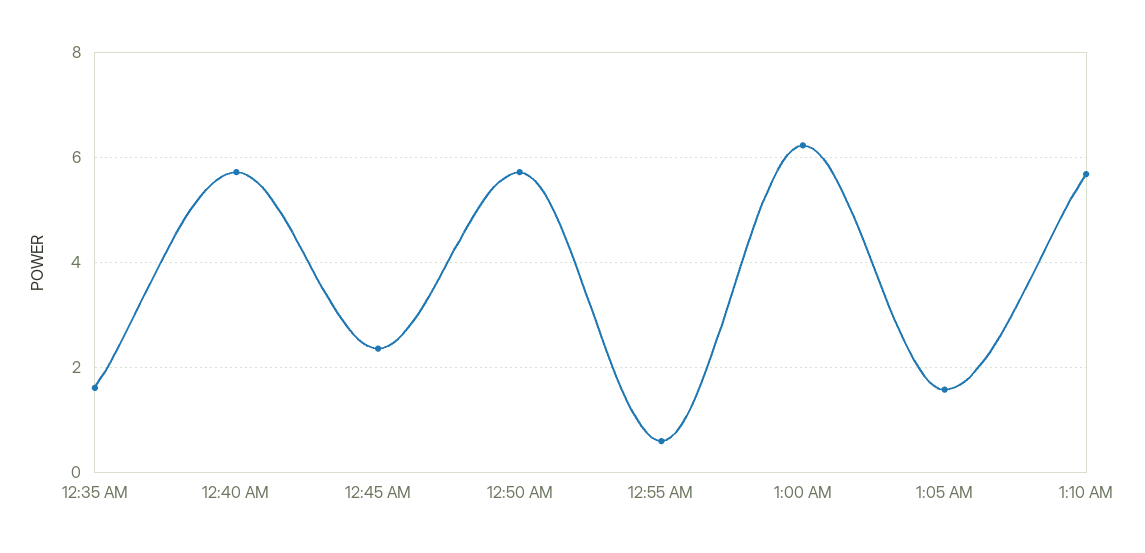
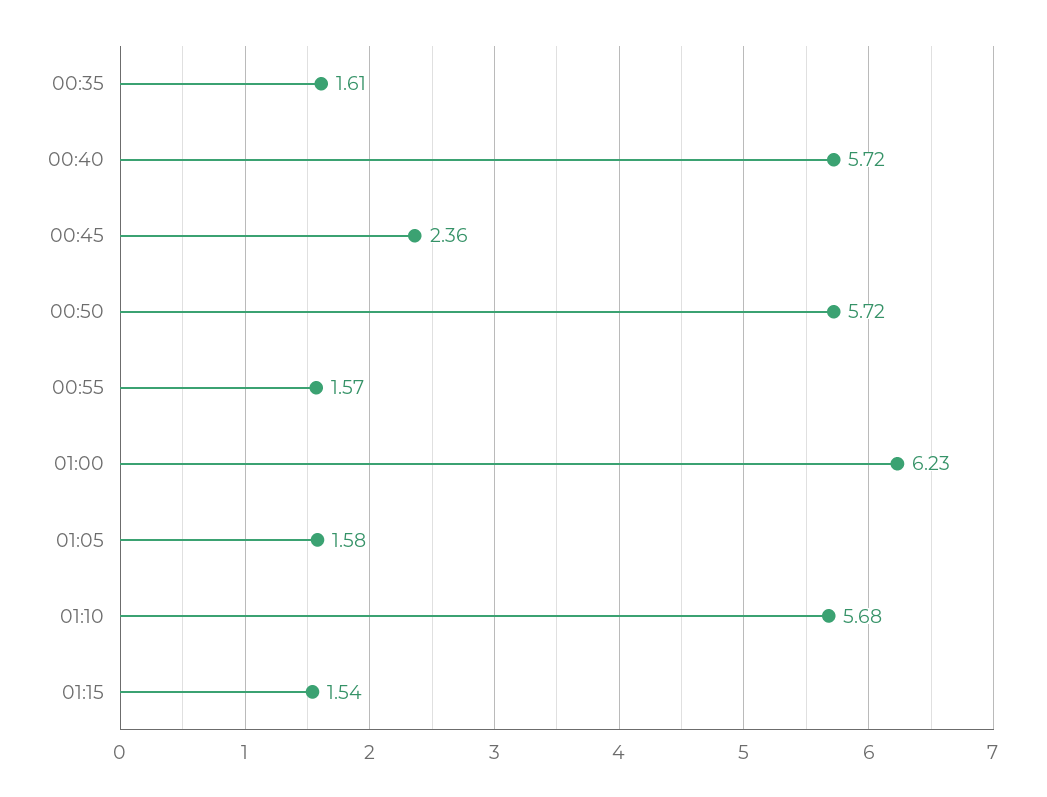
12:55 AM: 0.6 -> 1.57
01:15: none -> 1.54

